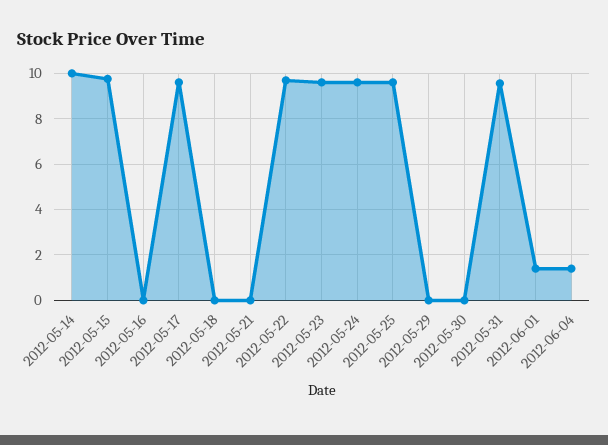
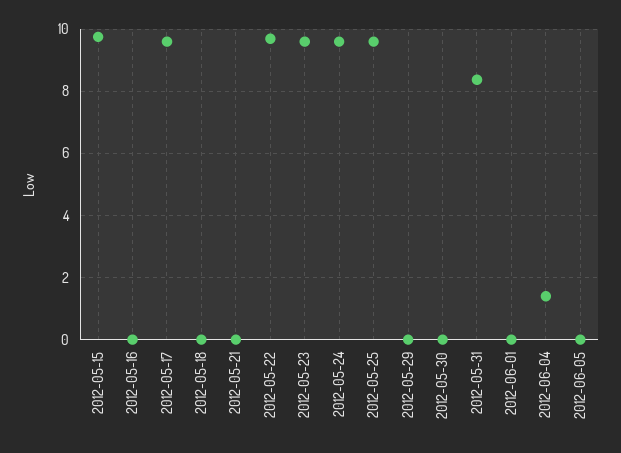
2012-05-14: 10 -> none
2012-05-31: 9.5 -> 8.4
2012-06-01: 1.5 -> 0
2012-06-05: none -> 0

